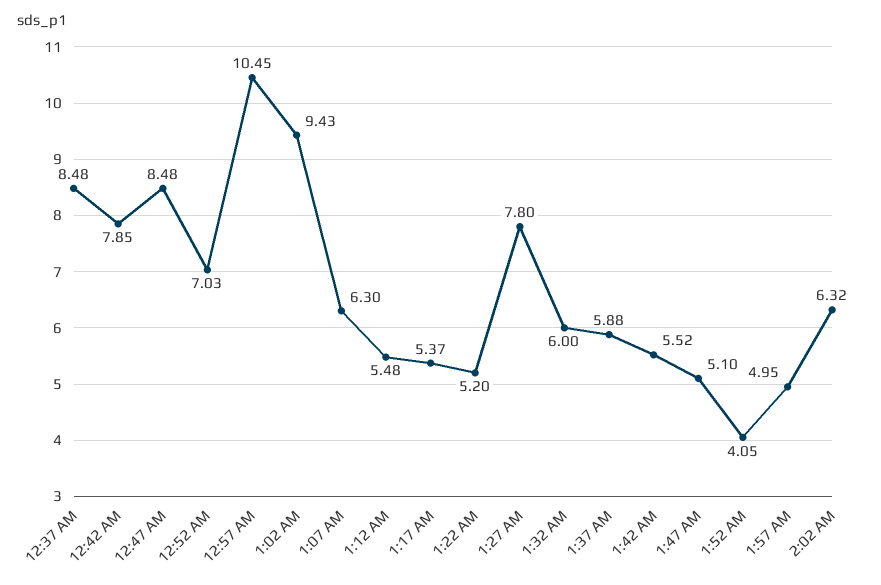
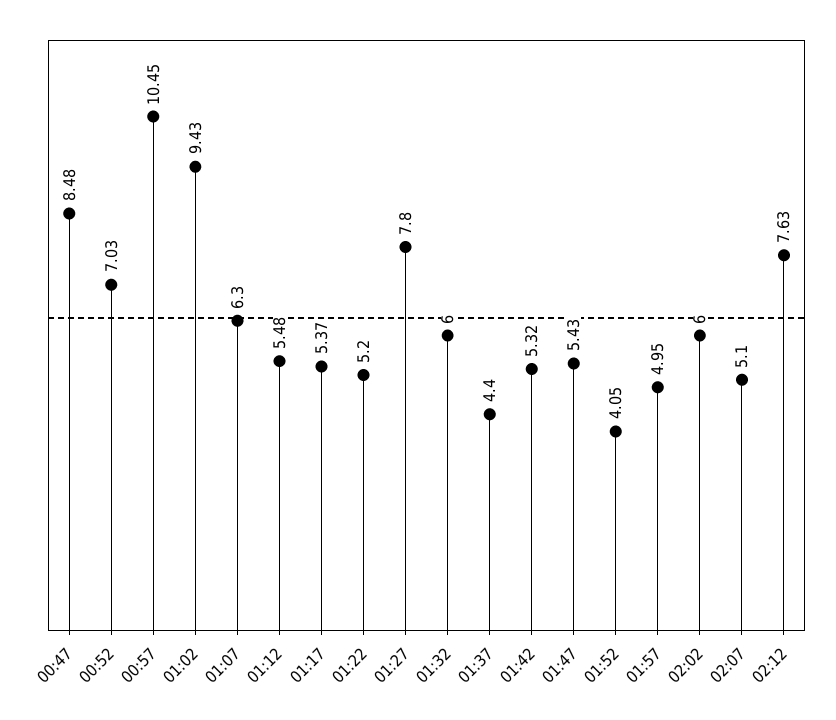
12:37 AM: 8.48 -> none
12:42 AM: 7.85 -> none
1:37 AM: 5.88 -> 4.4
1:42 AM: 5.52 -> 5.32
1:47 AM: 5.1 -> 5.43
2:02 AM: 6.32 -> 6
02:07: none -> 5.1
02:12: none -> 7.63

